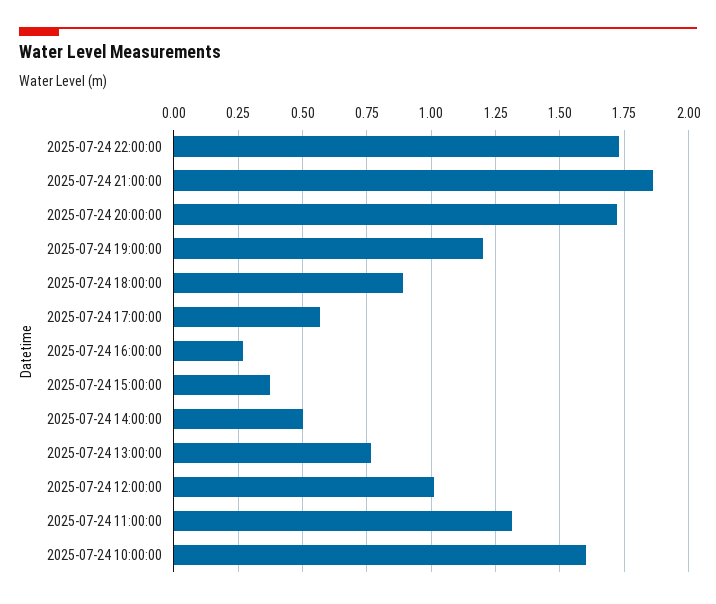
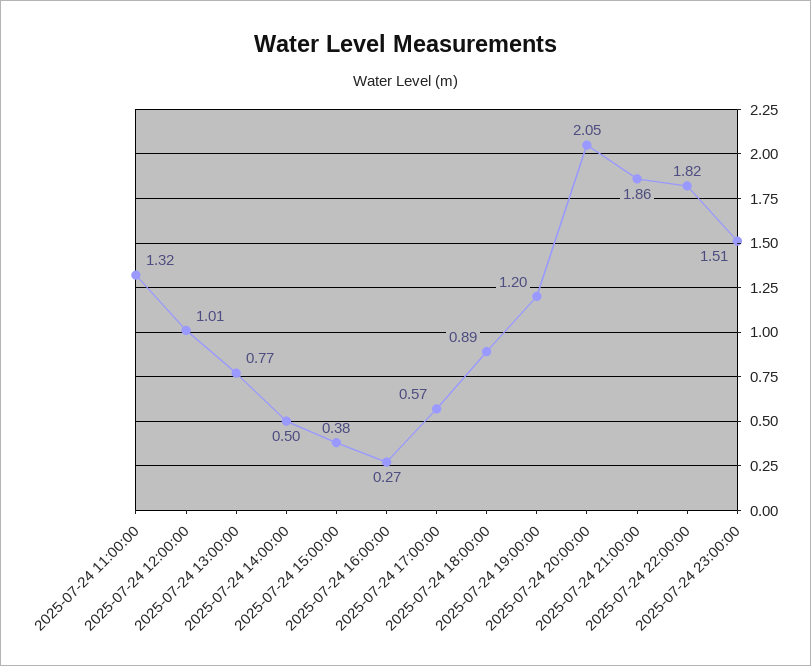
2025-07-24 22:00:00: 1.725 -> 1.82
2025-07-24 20:00:00: 1.725 -> 2.05
2025-07-24 10:00:00: 1.6 -> none
2025-07-24 23:00:00: none -> 1.51

